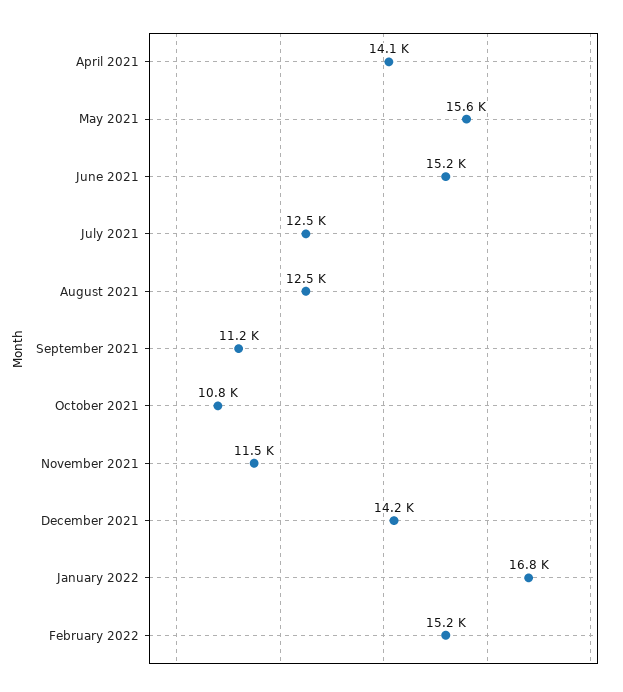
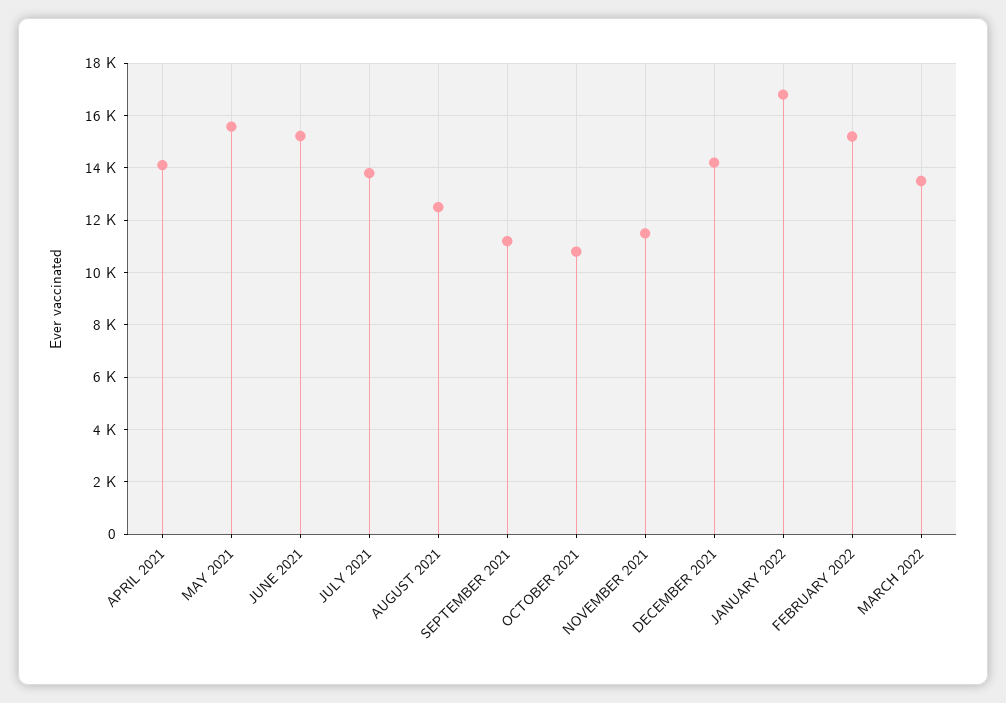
July 2021: 12500 -> 13750
MARCH 2022: none -> 13500

